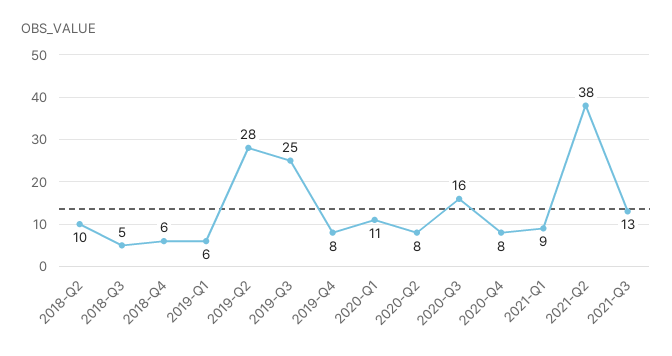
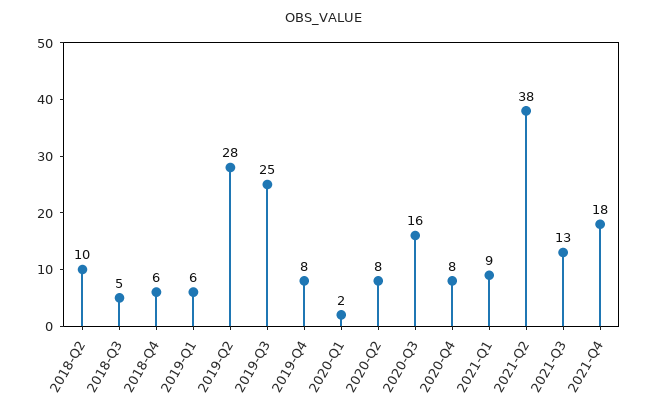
2020-Q1: 11 -> 2
2021-Q4: none -> 18

